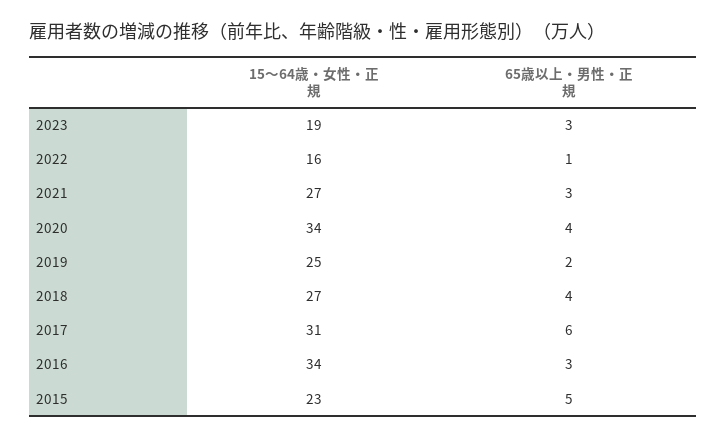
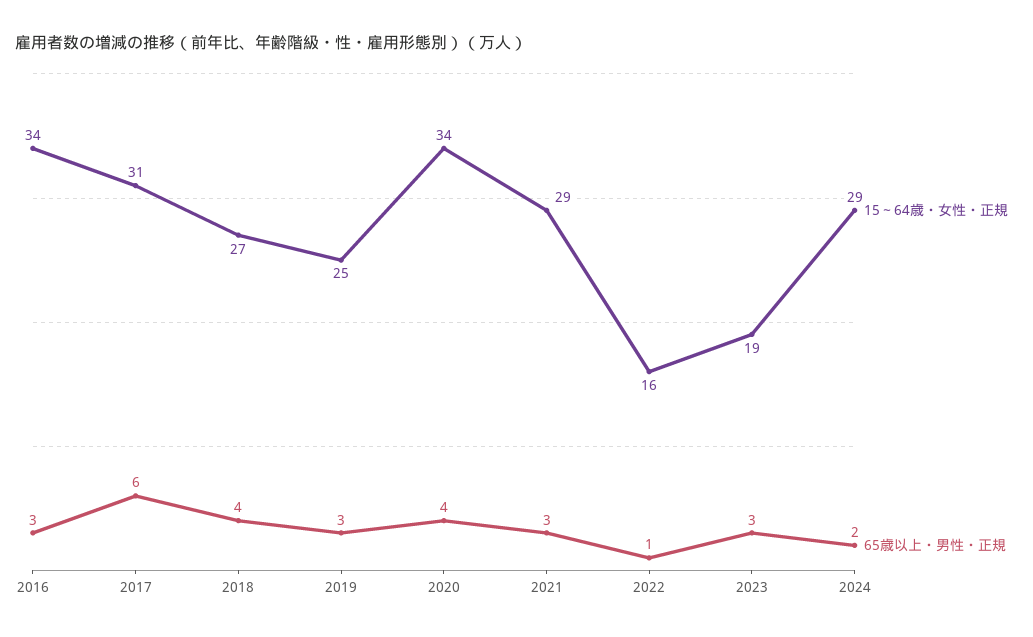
15～64歳・女性・正規, 2021: 27 -> 29
65歳以上・男性・正規, 2019: 2 -> 3
15～64歳・女性・正規, 2015: 23 -> none
65歳以上・男性・正規, 2015: 5 -> none
15～64歳・女性・正規, 2024: none -> 29
65歳以上・男性・正規, 2024: none -> 2

